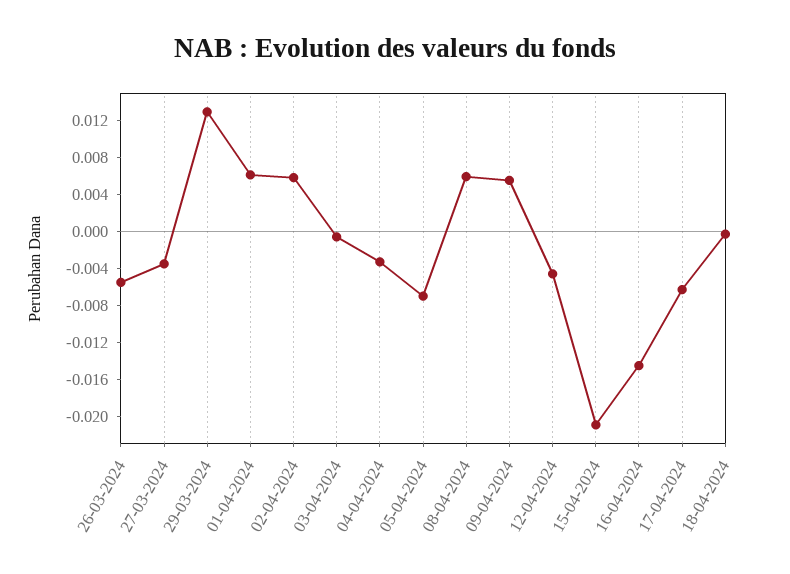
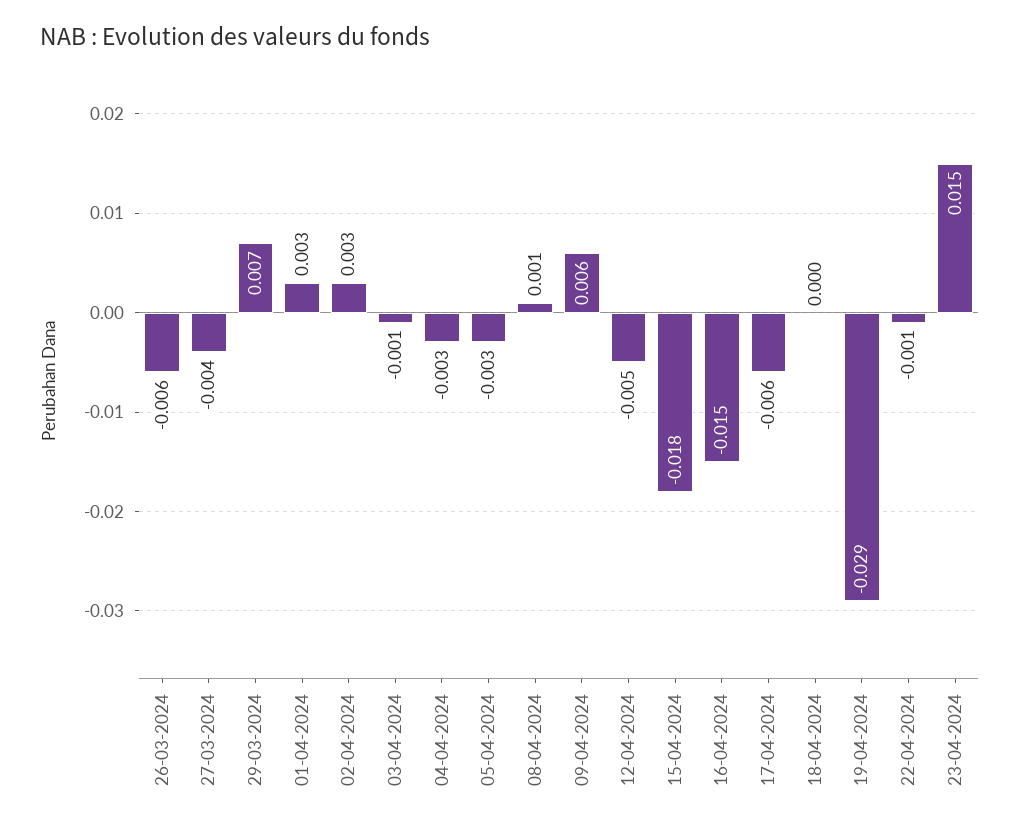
29-03-2024: 0.013 -> 0.007
01-04-2024: 0.006 -> 0.003
02-04-2024: 0.006 -> 0.003
05-04-2024: -0.007 -> -0.003
08-04-2024: 0.006 -> 0.001
15-04-2024: -0.021 -> -0.018
19-04-2024: none -> -0.029
22-04-2024: none -> -0.001
23-04-2024: none -> 0.015

